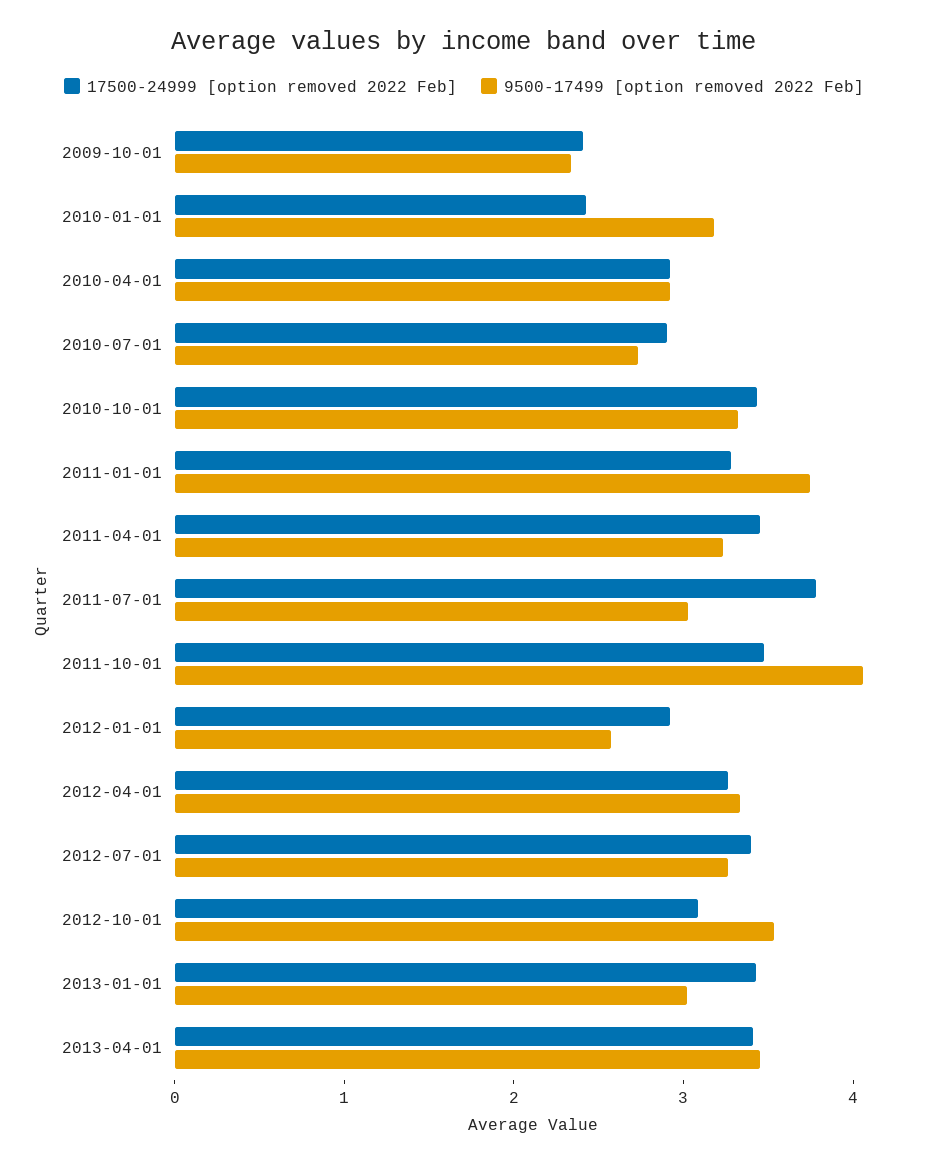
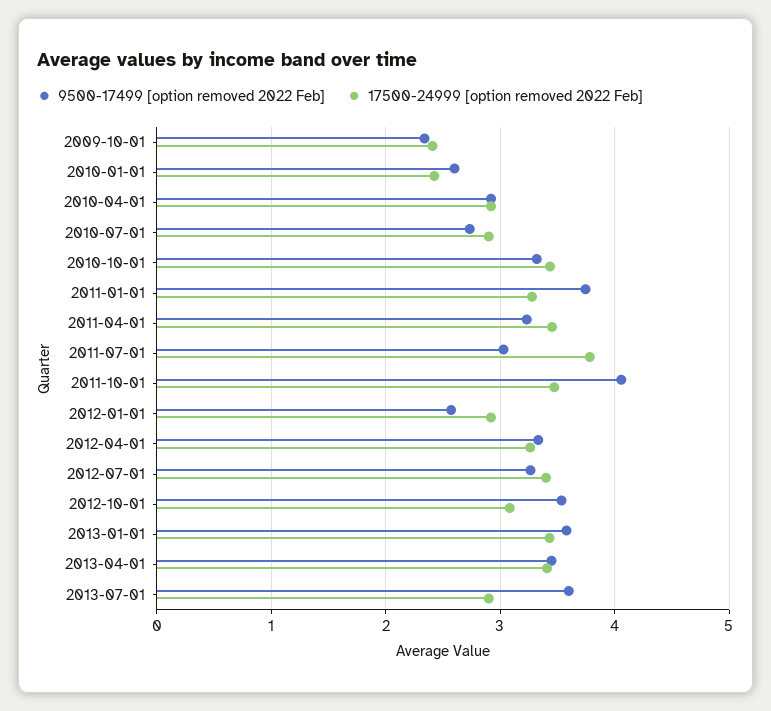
9500-17499 [option removed 2022 Feb], 2010-01-01: 3.2 -> 2.6
9500-17499 [option removed 2022 Feb], 2013-01-01: 3 -> 3.6
9500-17499 [option removed 2022 Feb], 2013-07-01: none -> 3.6
17500-24999 [option removed 2022 Feb], 2013-07-01: none -> 2.9

